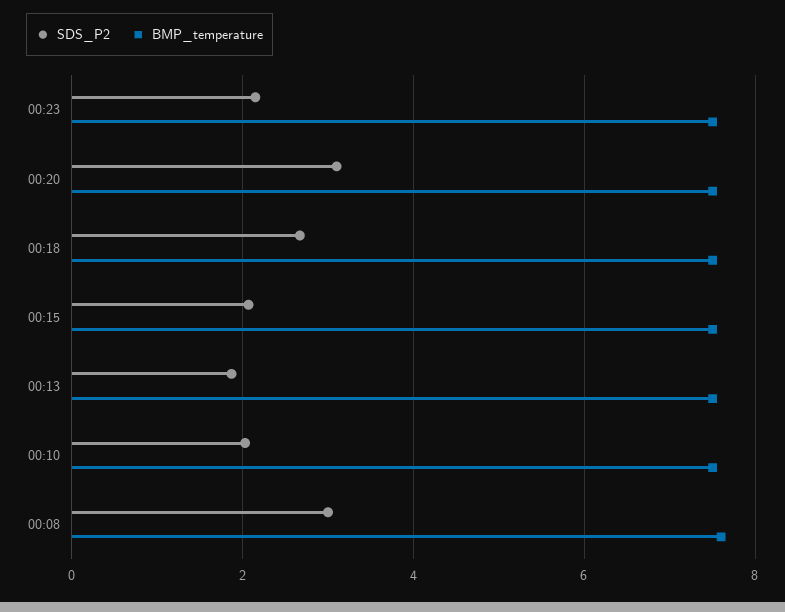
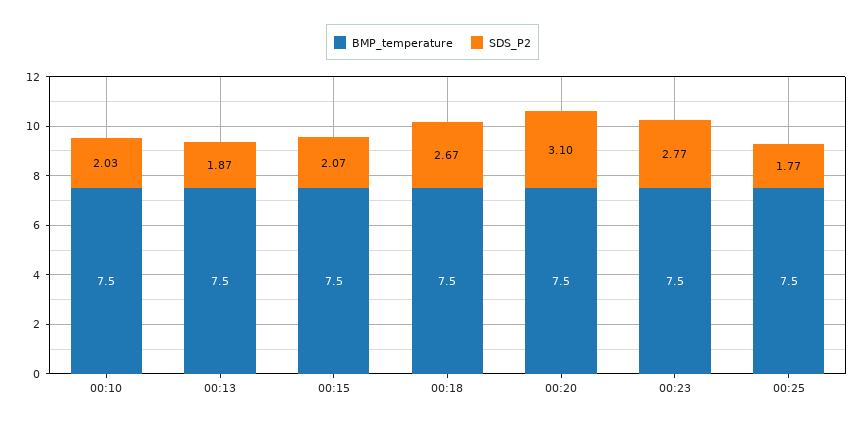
SDS_P2, 00:23: 2.2 -> 2.77
SDS_P2, 00:08: 3 -> none
BMP_temperature, 00:08: 7.6 -> none
BMP_temperature, 00:25: none -> 7.5
SDS_P2, 00:25: none -> 1.77

